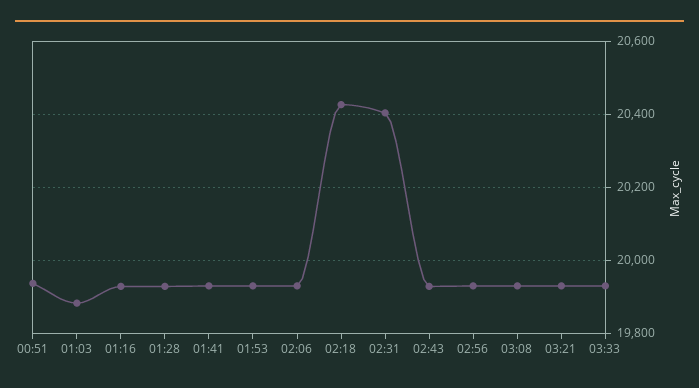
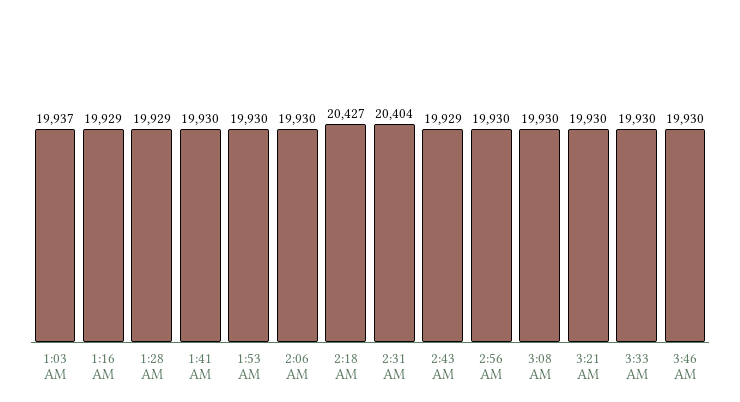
00:51: 19940 -> none
01:03: 19880 -> 19937
3:46 AM: none -> 19930

